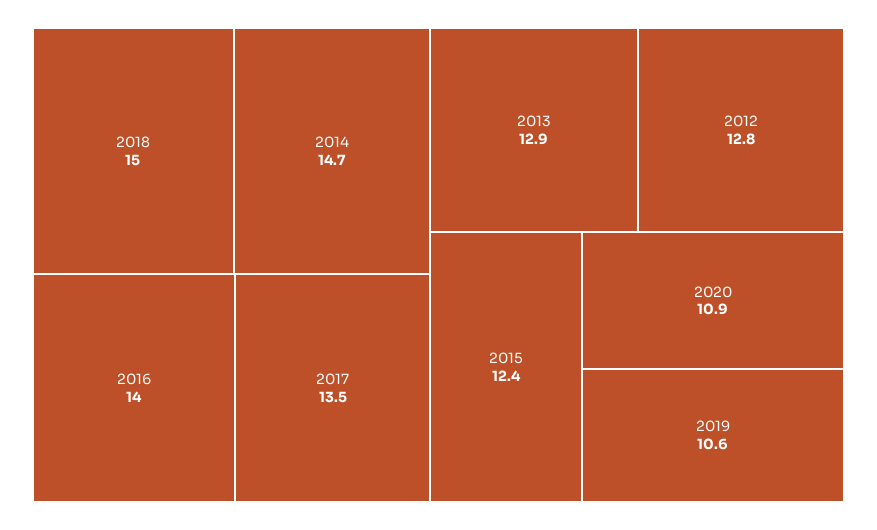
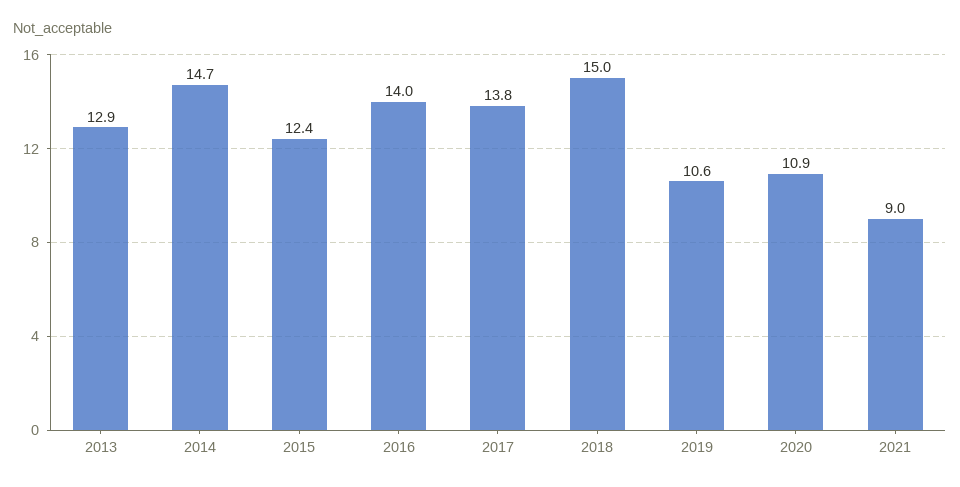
2017: 13.5 -> 13.8
2012: 12.8 -> none
2021: none -> 9

